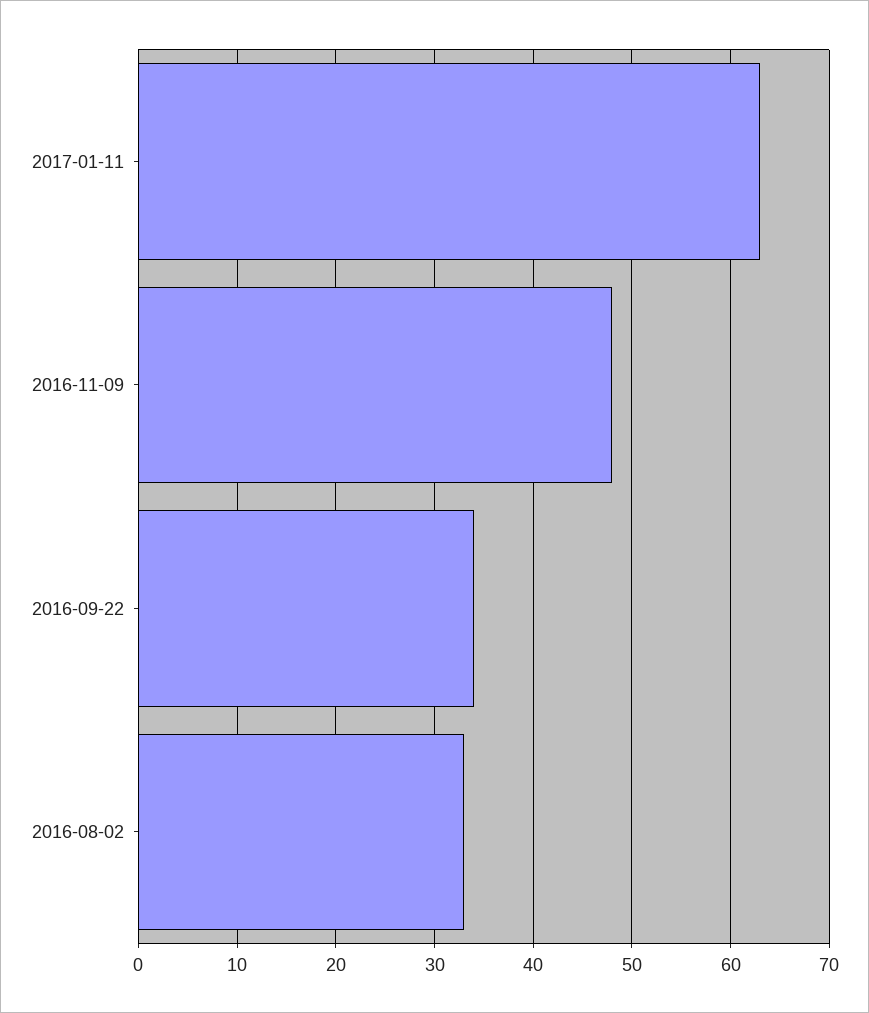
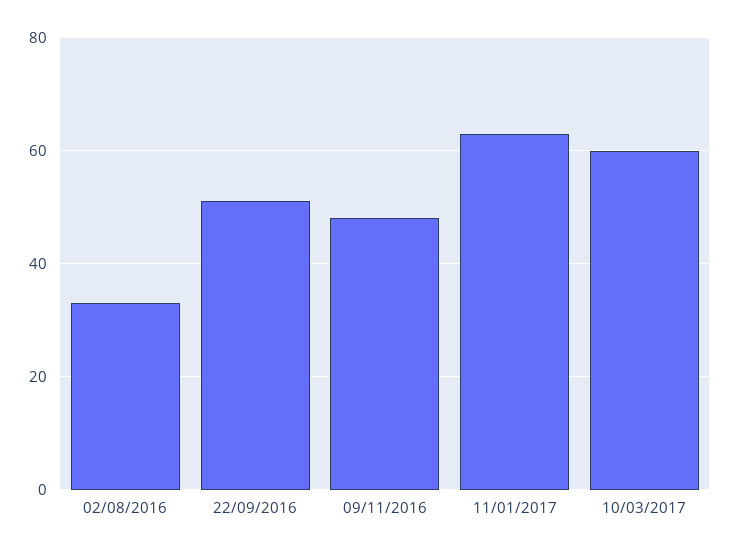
2016-09-22: 34 -> 50
10/03/2017: none -> 60

